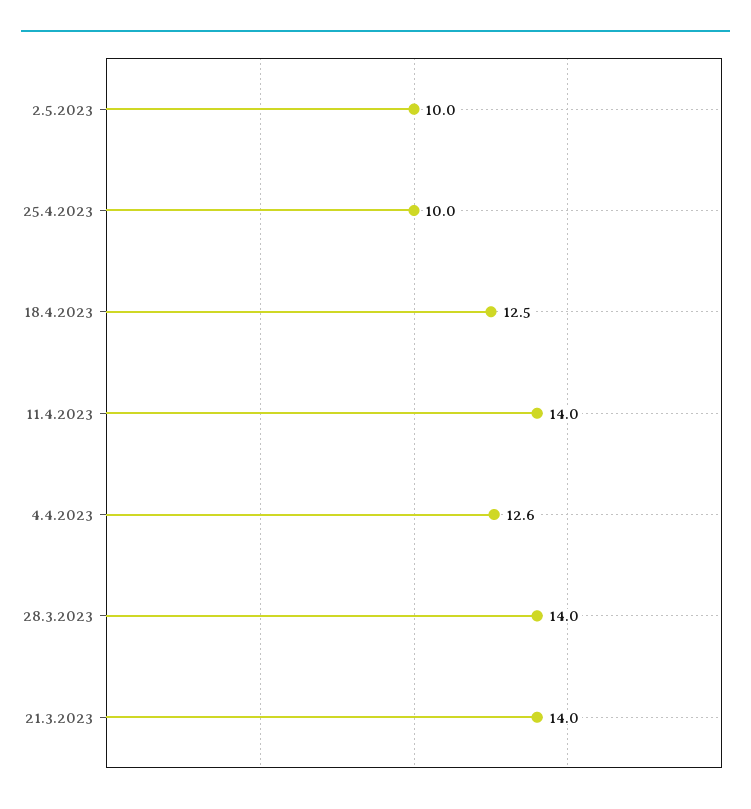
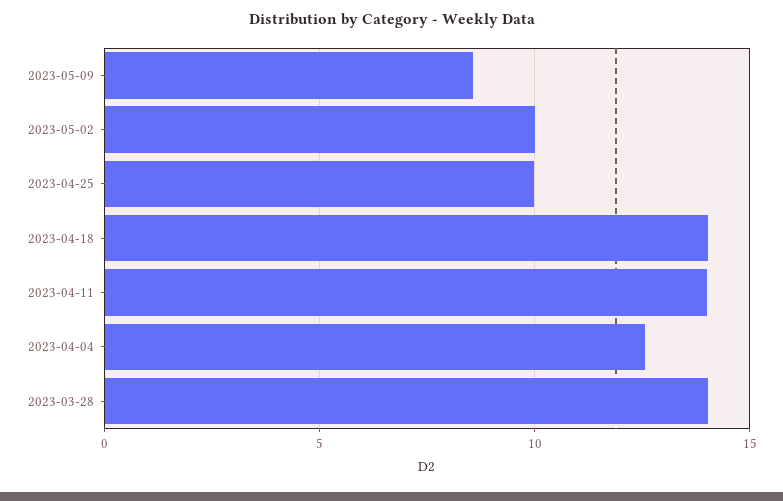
18.4.2023: 12.5 -> 14
21.3.2023: 14 -> none
2023-05-09: none -> 8.5

